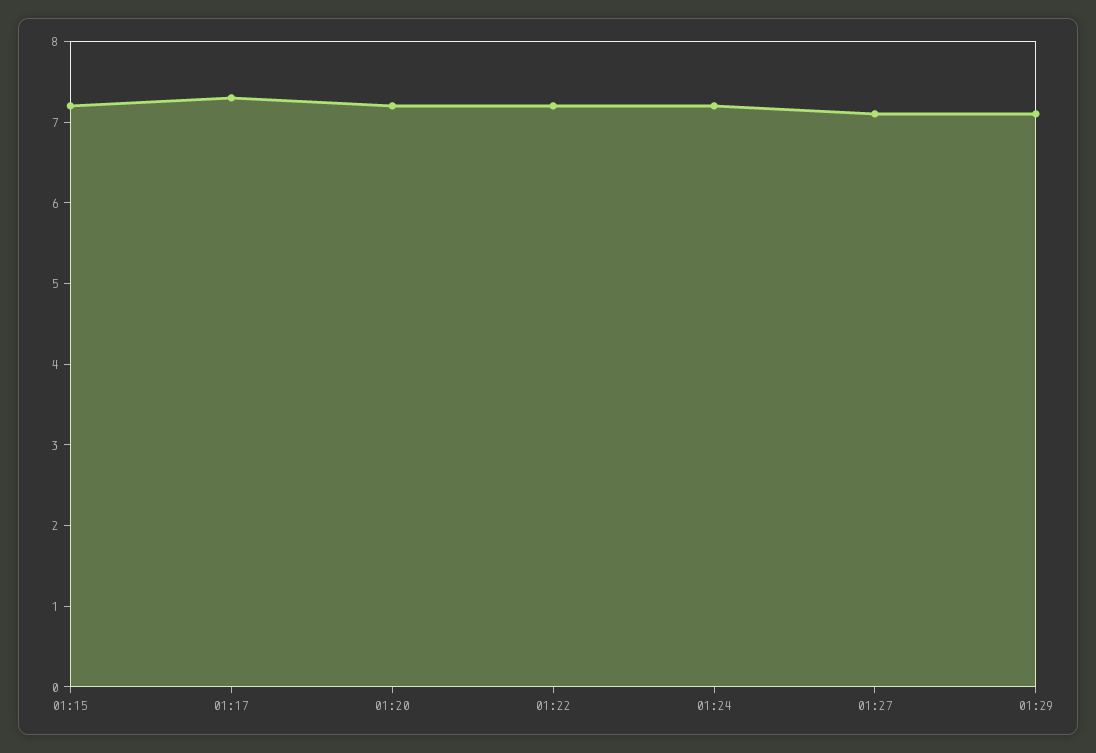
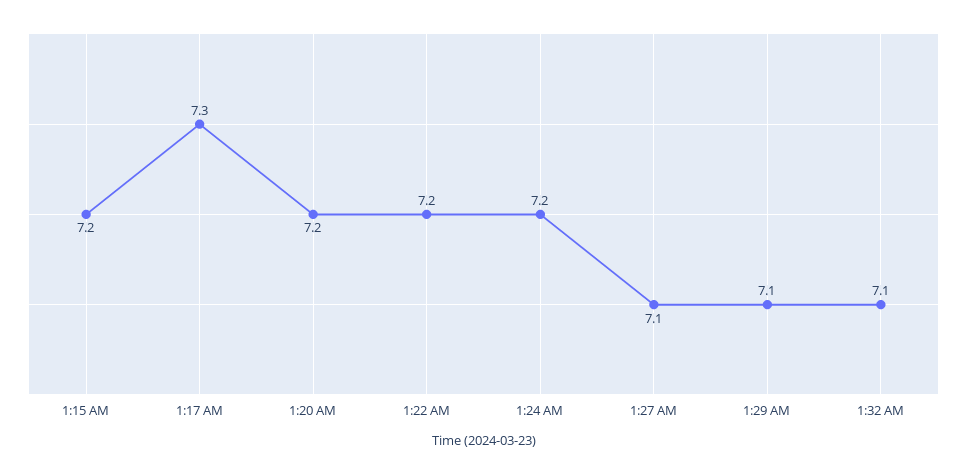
1:32 AM: none -> 7.1

